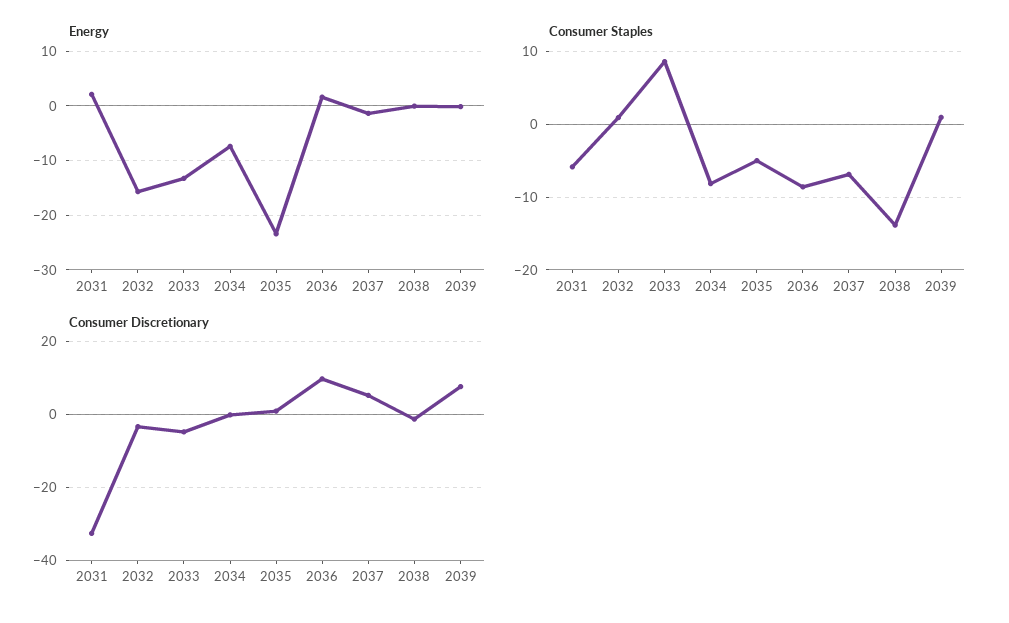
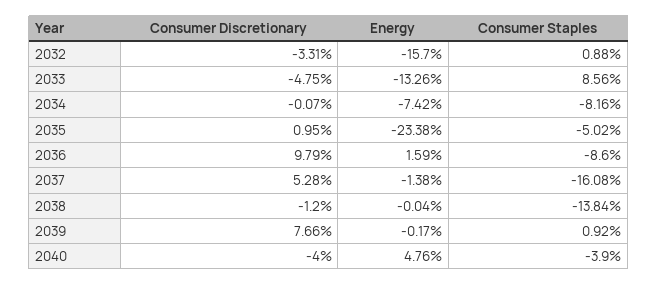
Energy, 2031: 2 -> none
Consumer Staples, 2031: -6 -> none
Consumer Staples, 2037: -7 -> -16.08
Consumer Discretionary, 2031: -32 -> none
Consumer Discretionary, 2040: none -> -4
Energy, 2040: none -> 4.76
Consumer Staples, 2040: none -> -3.9

